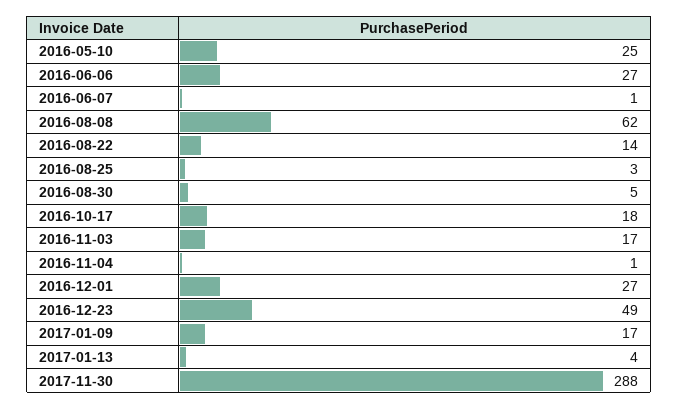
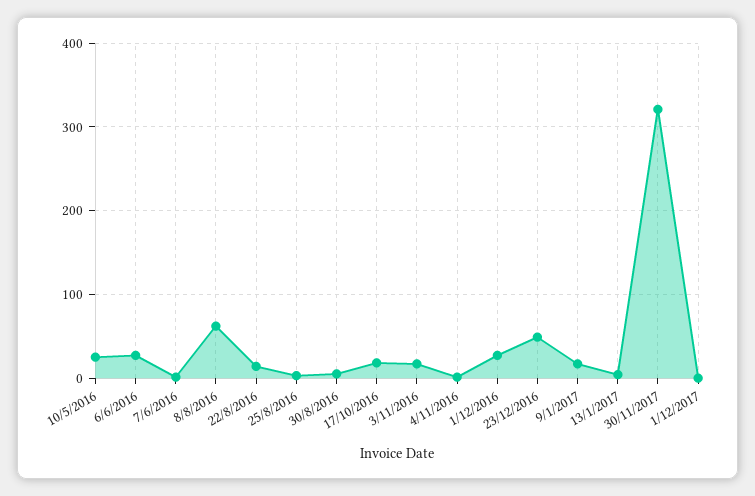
2017-11-30: 288 -> 320
1/12/2017: none -> 0

